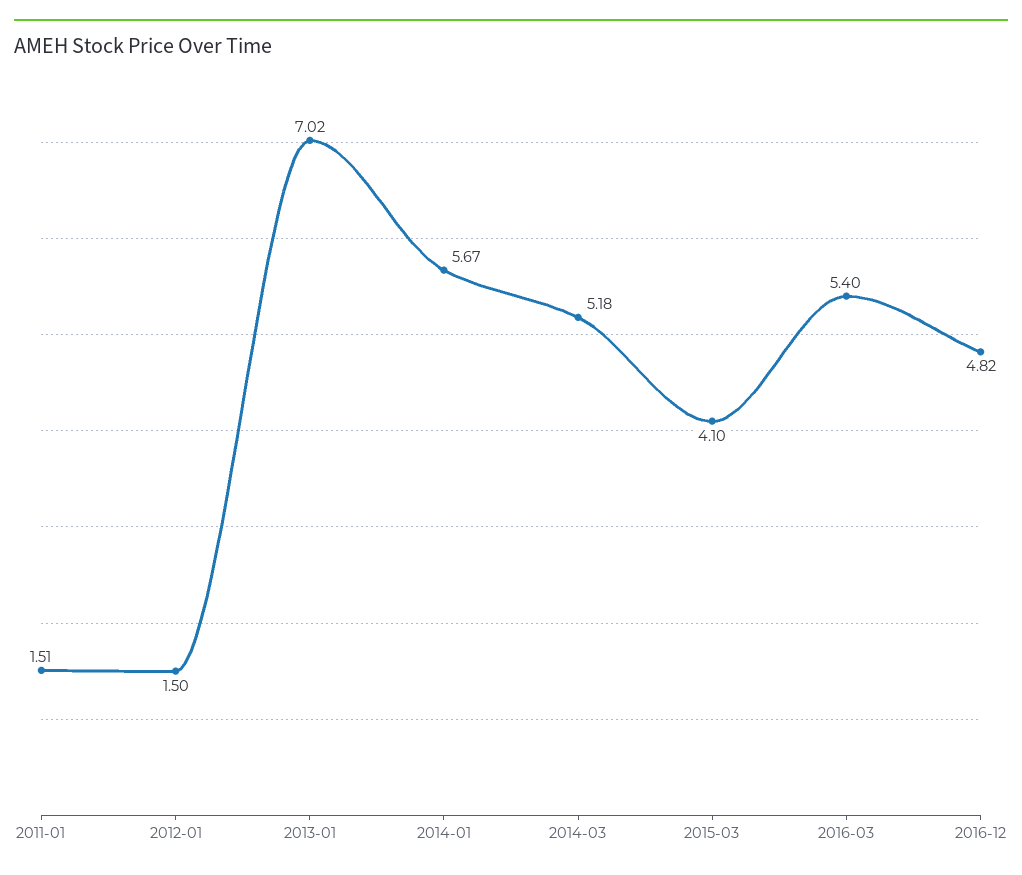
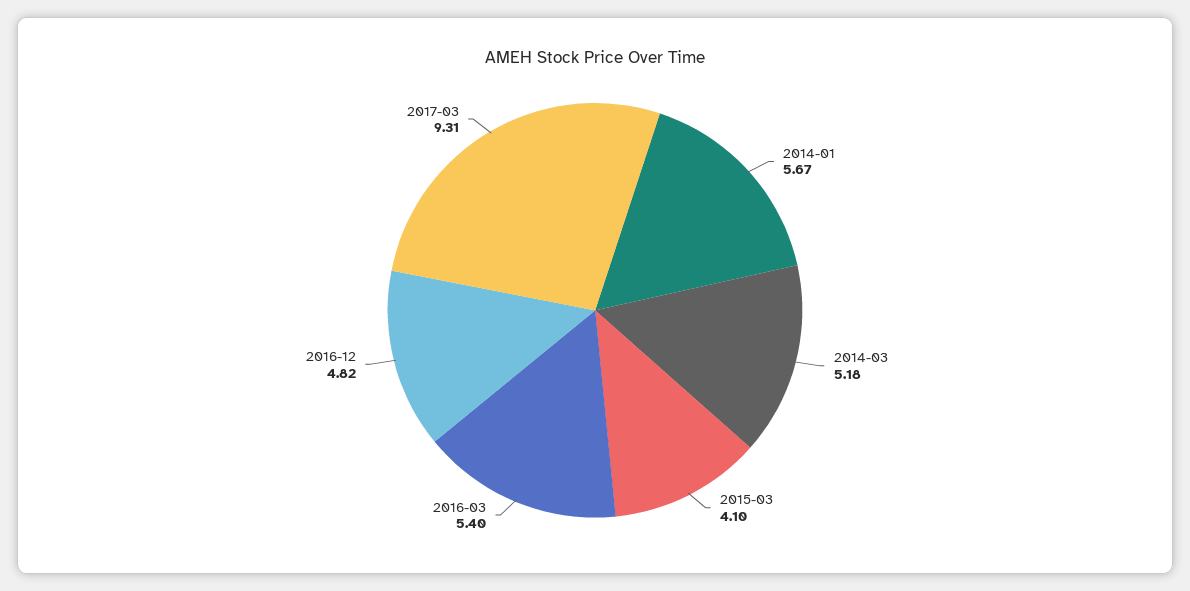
2011-01: 1.51 -> none
2012-01: 1.5 -> none
2013-01: 7.02 -> none
2017-03: none -> 9.31

